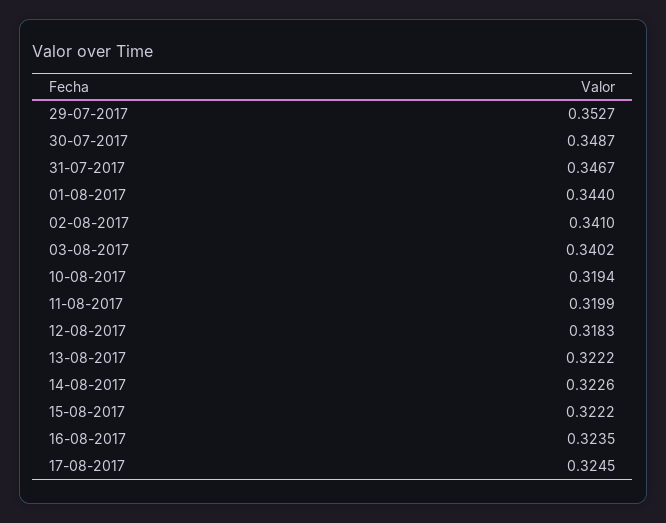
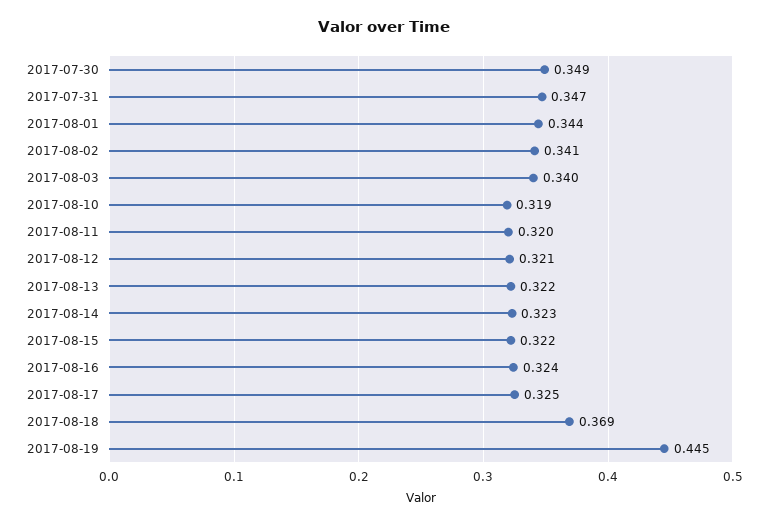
29-07-2017: 0.3527 -> none
12-08-2017: 0.3183 -> 0.321
2017-08-18: none -> 0.369
2017-08-19: none -> 0.445

